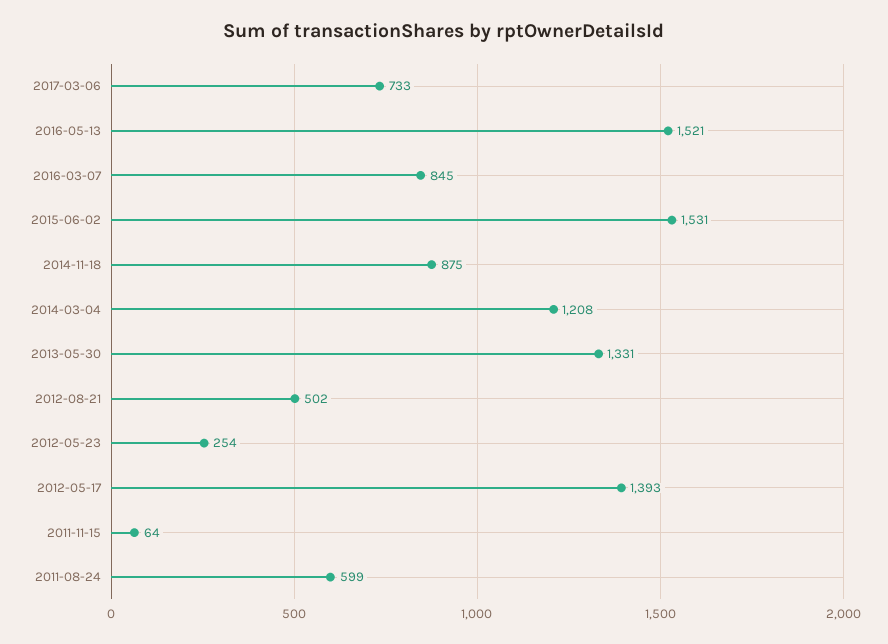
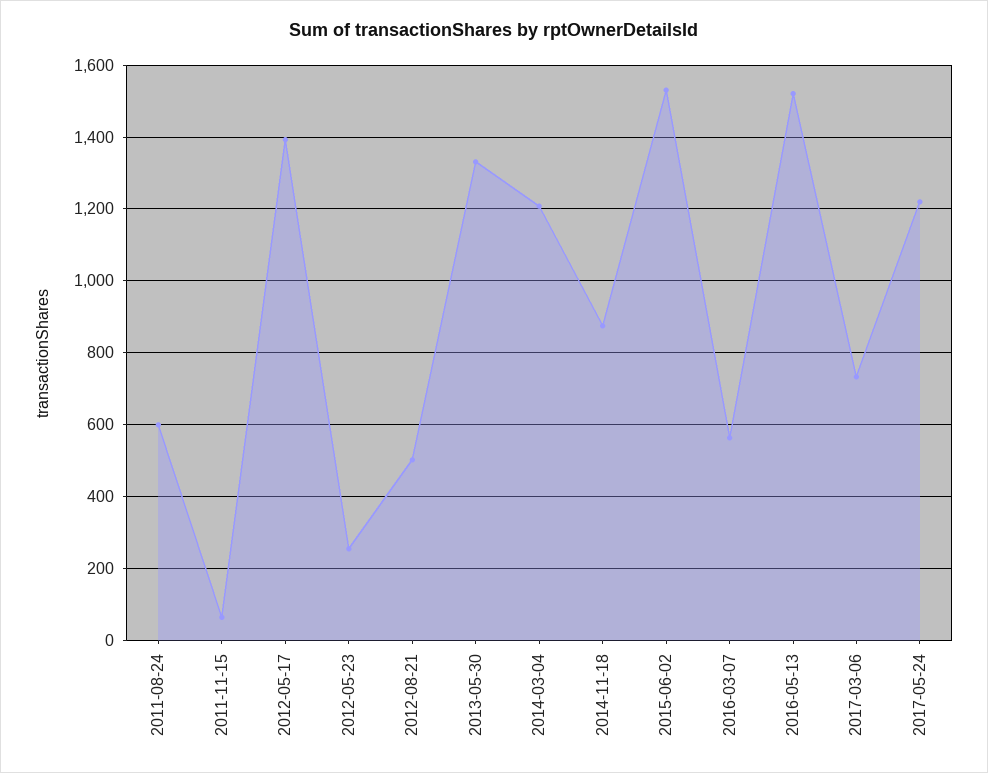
2016-03-07: 845 -> 560
2017-05-24: none -> 1220

